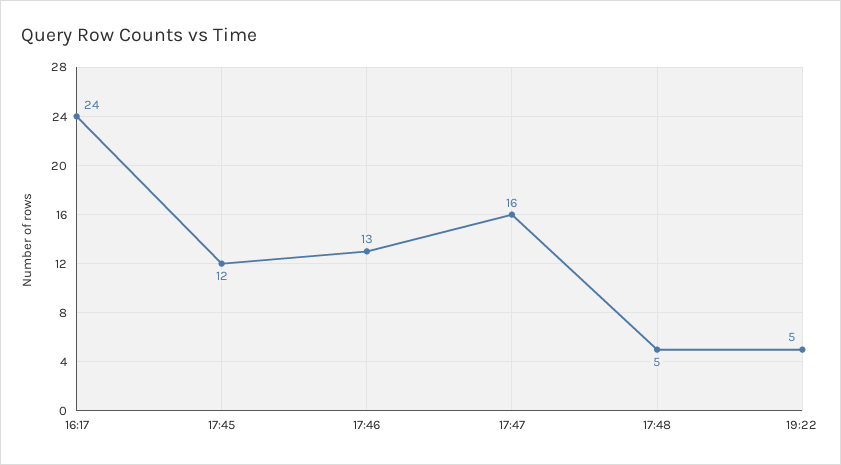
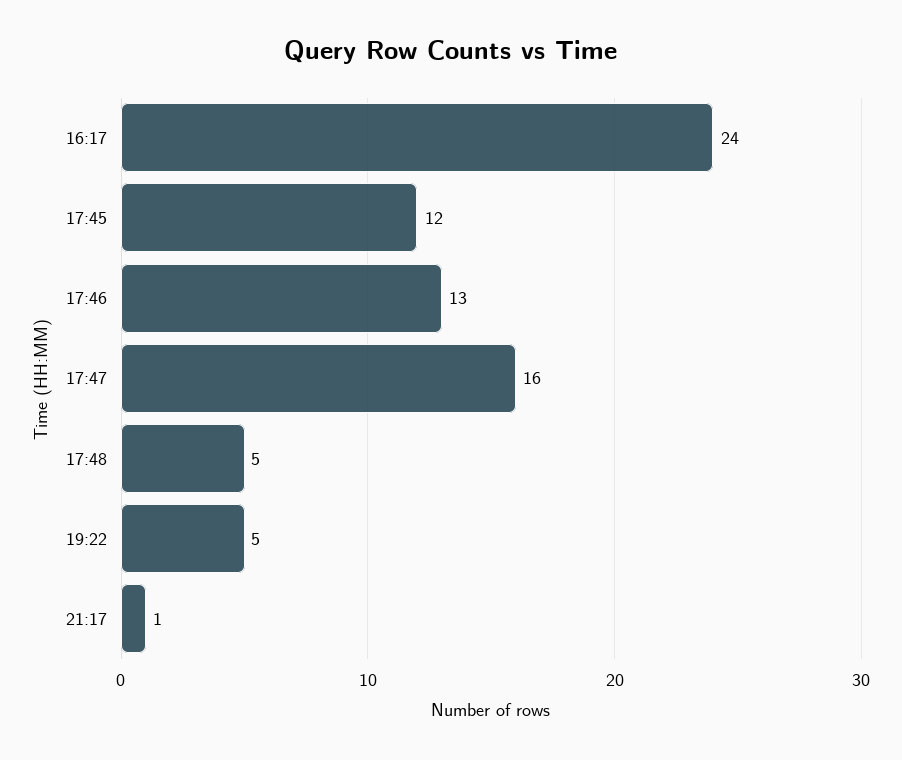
21:17: none -> 1

